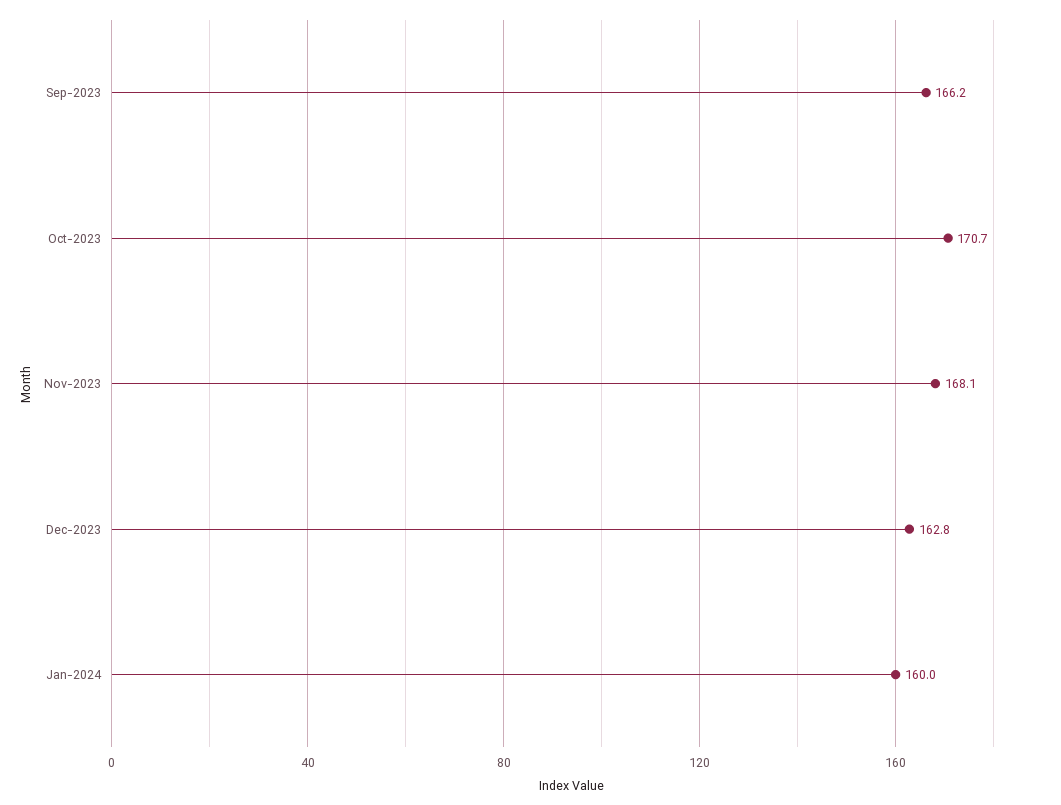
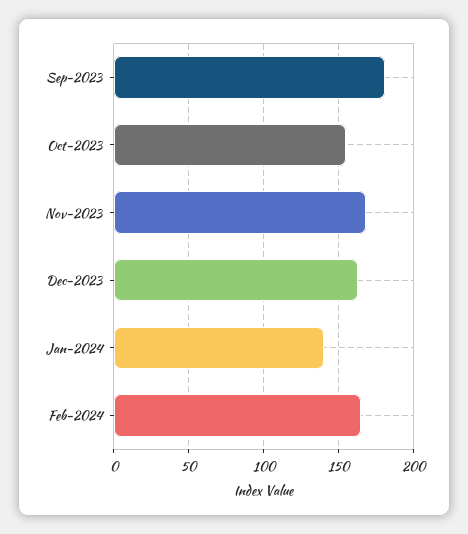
Sep-2023: 166.2 -> 180
Oct-2023: 170.7 -> 155
Jan-2024: 160 -> 140
Feb-2024: none -> 165

